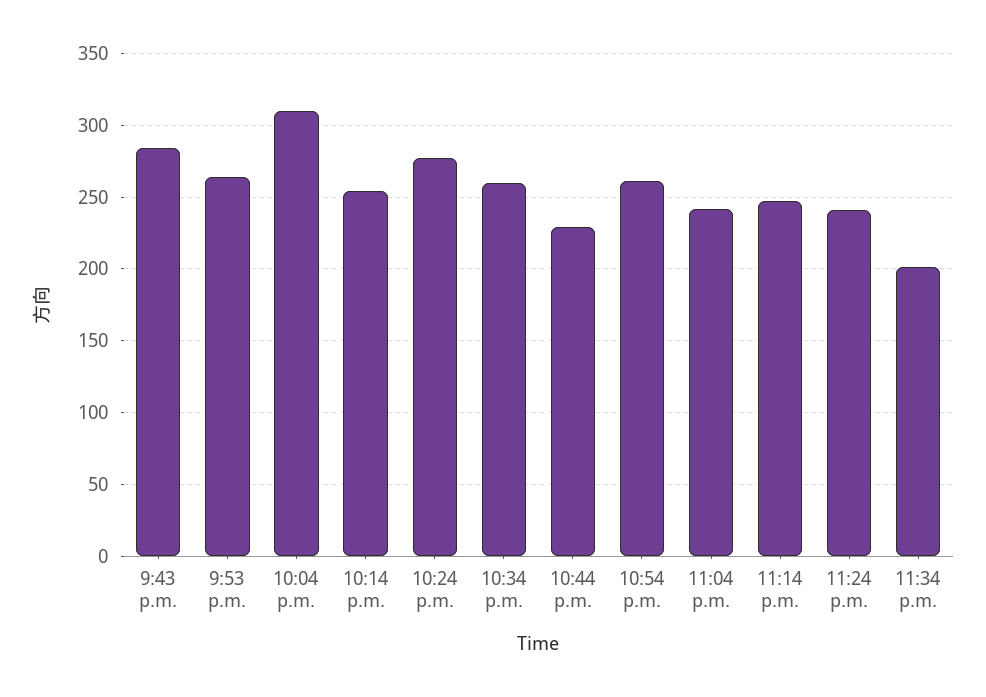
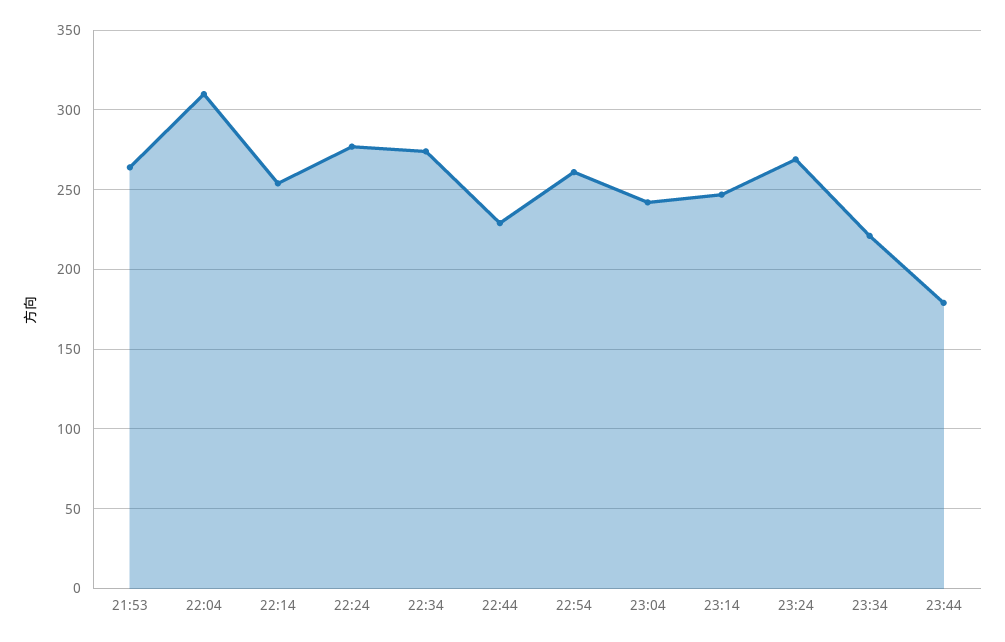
9:43 p.m.: 285 -> none
10:34 p.m.: 260 -> 275
11:24 p.m.: 240 -> 270
11:34 p.m.: 200 -> 220
23:44: none -> 180

